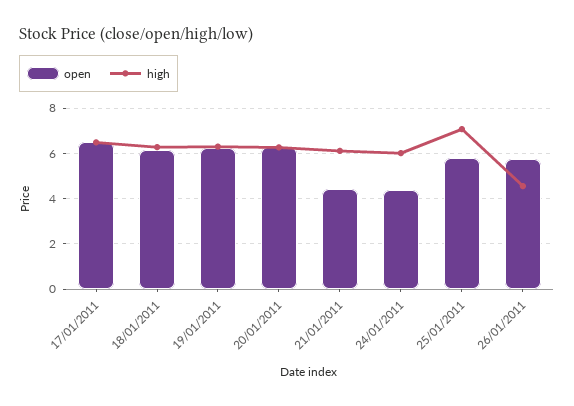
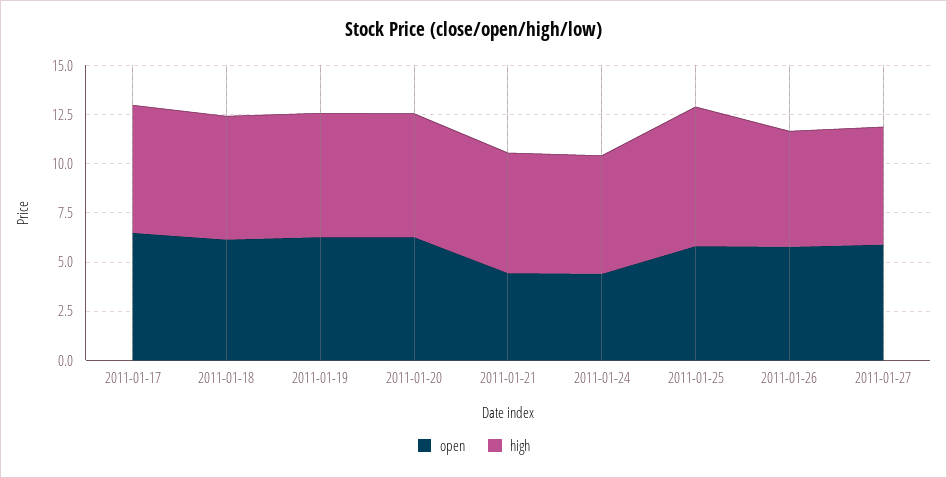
high, 26/01/2011: 4.5 -> 6
open, 2011-01-27: none -> 6
high, 2011-01-27: none -> 6

